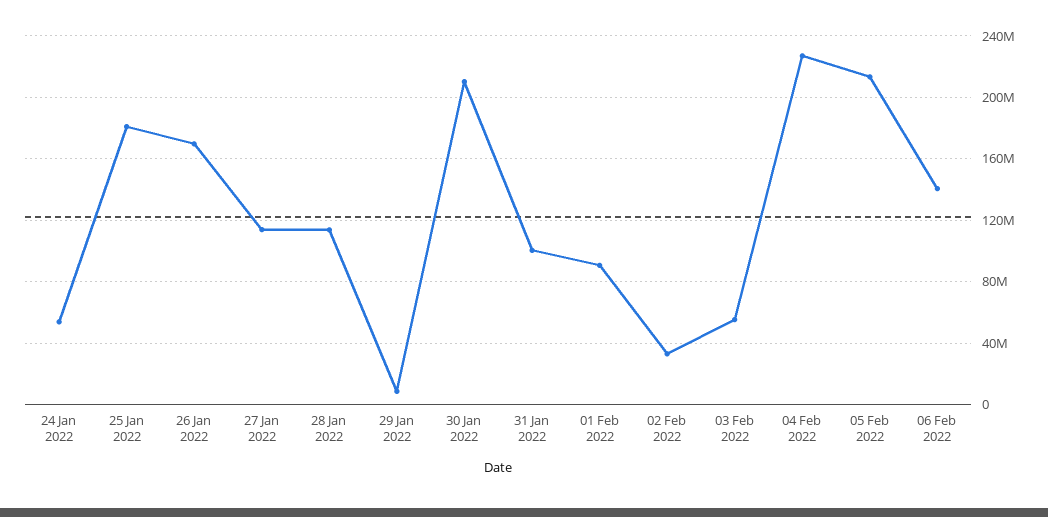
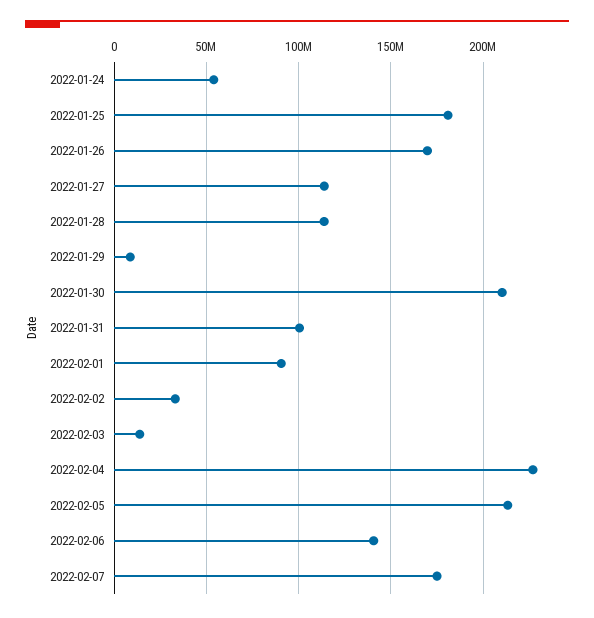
03 Feb 2022: 55000000 -> 15000000
2022-02-07: none -> 175000000

